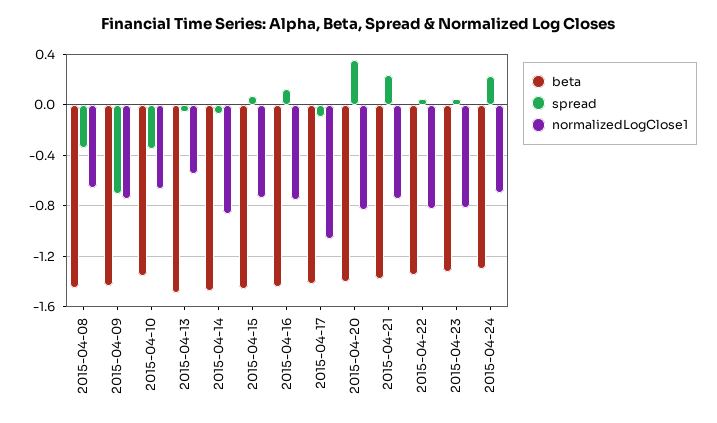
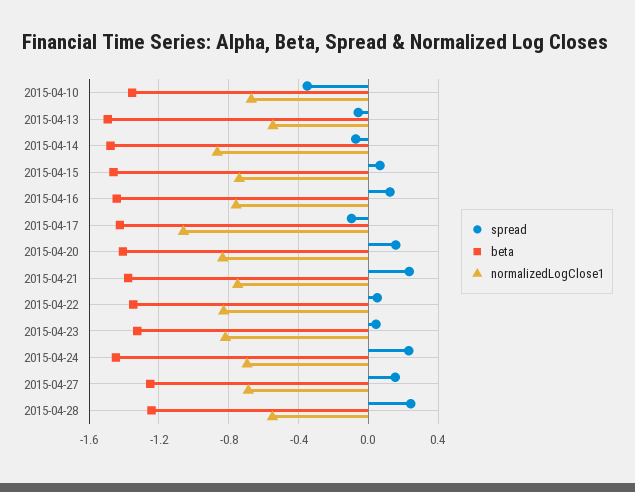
beta, 2015-04-08: -1.45 -> none
spread, 2015-04-08: -0.35 -> none
normalizedLogClose1, 2015-04-08: -0.65 -> none
beta, 2015-04-09: -1.45 -> none
spread, 2015-04-09: -0.7 -> none
normalizedLogClose1, 2015-04-09: -0.75 -> none
spread, 2015-04-20: 0.35 -> 0.15
beta, 2015-04-24: -1.3 -> -1.45
spread, 2015-04-27: none -> 0.15
beta, 2015-04-27: none -> -1.25
normalizedLogClose1, 2015-04-27: none -> -0.7
spread, 2015-04-28: none -> 0.25
beta, 2015-04-28: none -> -1.25
normalizedLogClose1, 2015-04-28: none -> -0.55

